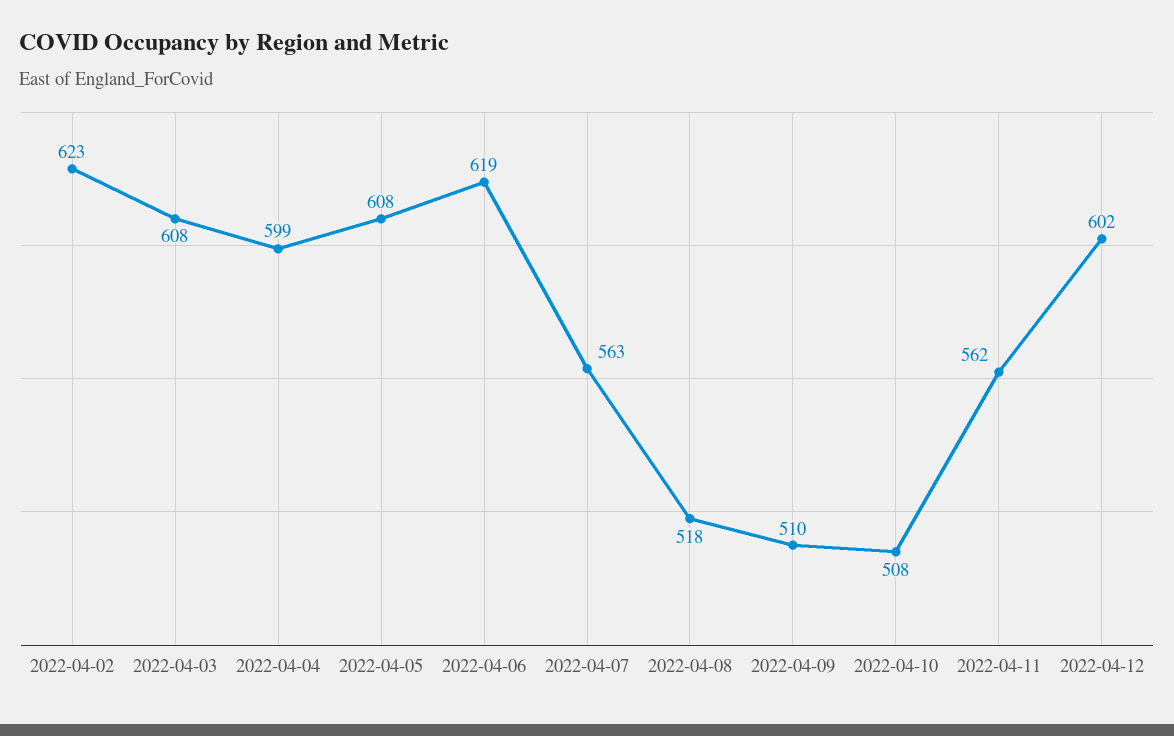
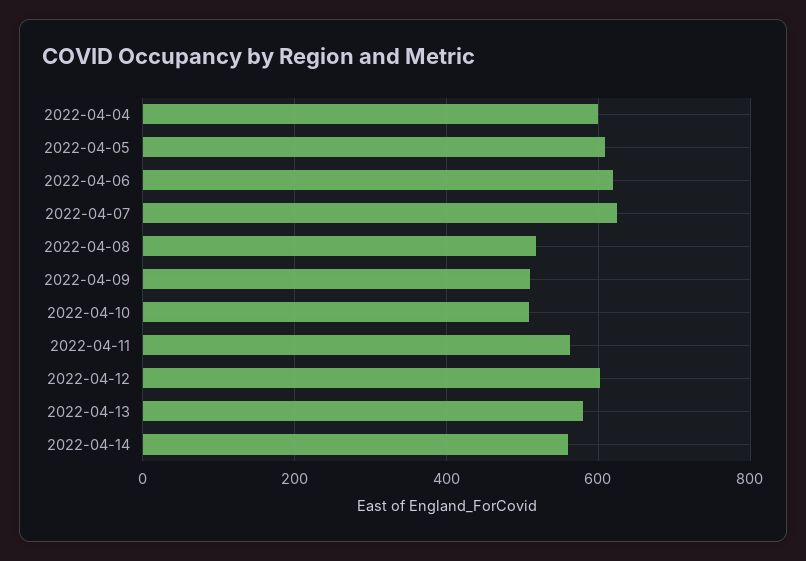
2022-04-02: 623 -> none
2022-04-03: 608 -> none
2022-04-07: 563 -> 620
2022-04-13: none -> 580
2022-04-14: none -> 560

